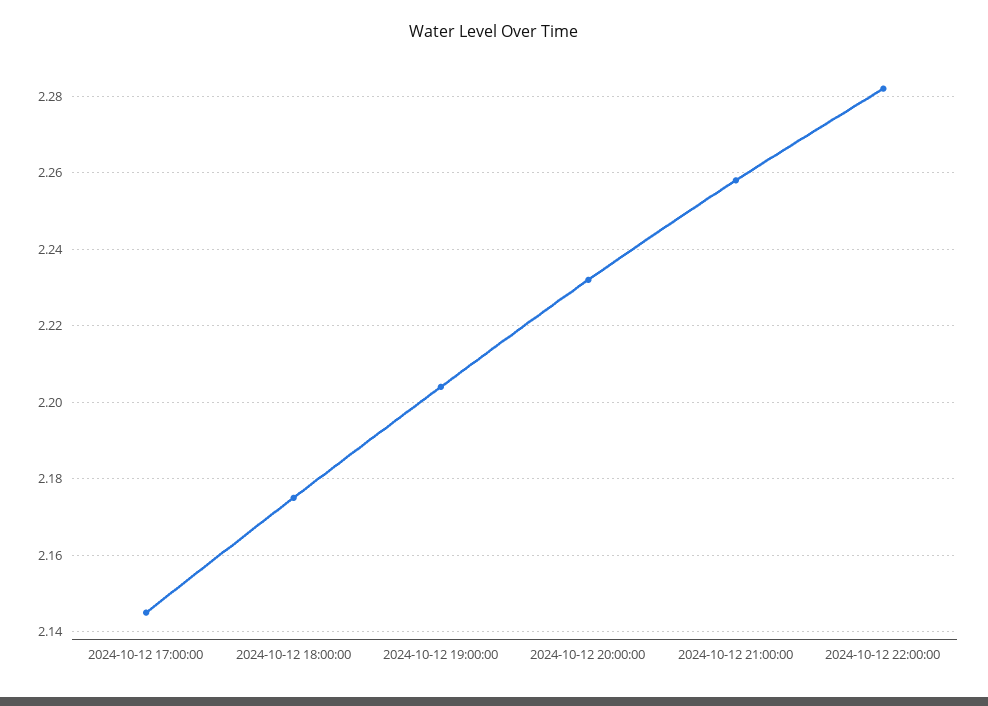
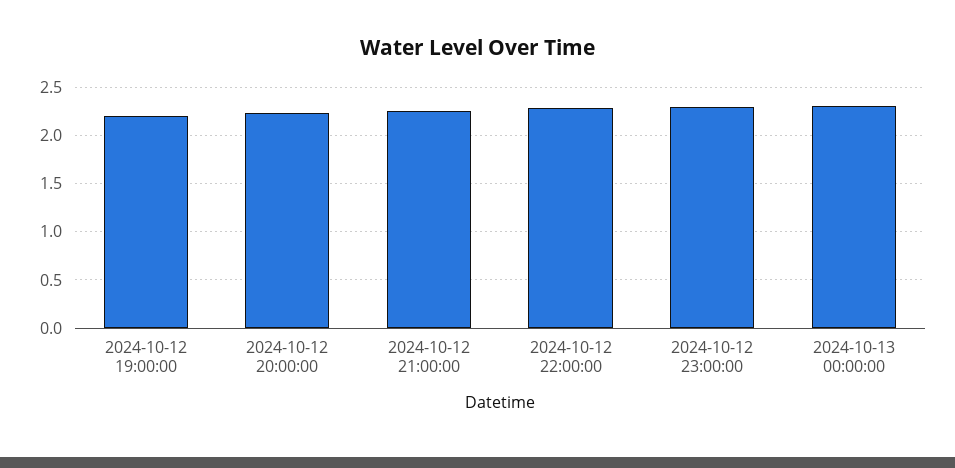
2024-10-12 17:00:00: 2.145 -> none
2024-10-12 18:00:00: 2.175 -> none
2024-10-12 23:00:00: none -> 2.3
2024-10-13 00:00:00: none -> 2.3

